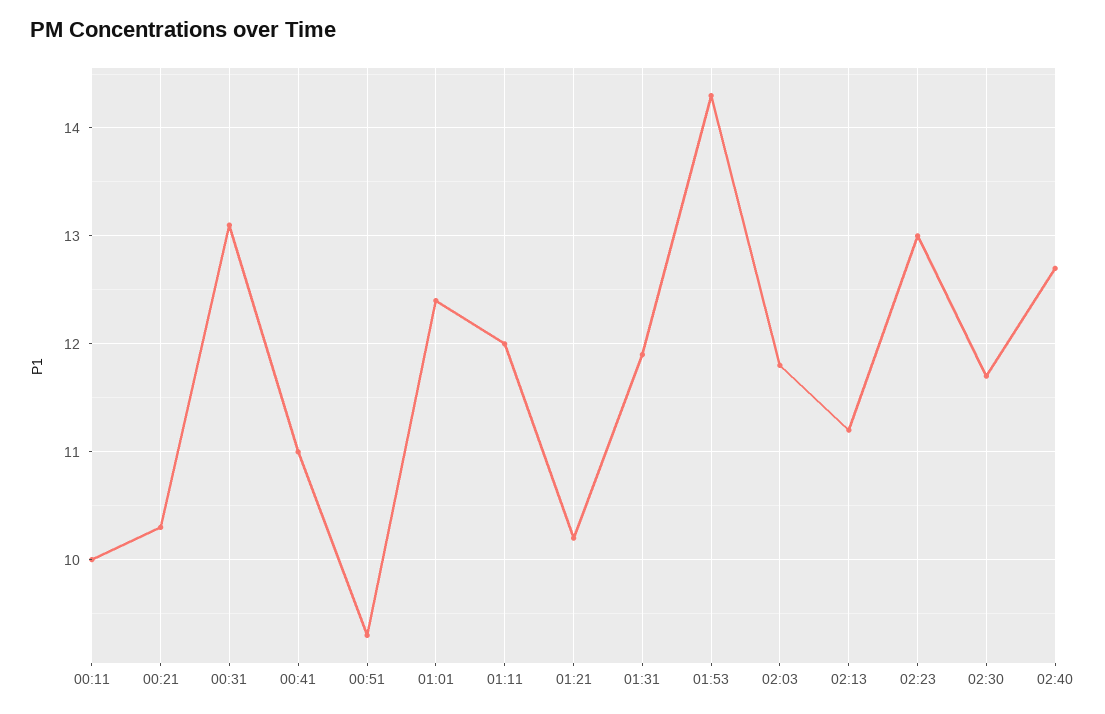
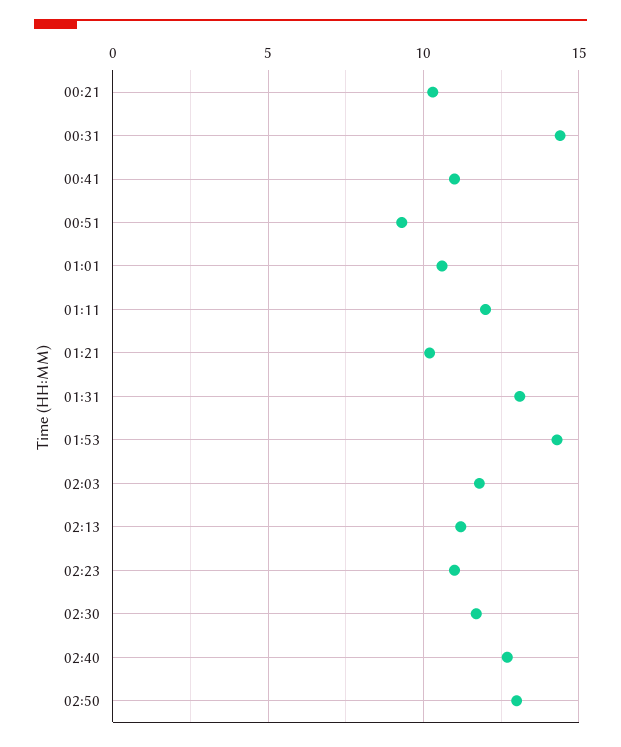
00:11: 10 -> none
00:31: 13.1 -> 14.5
01:01: 12.4 -> 10.5
01:31: 11.9 -> 13
02:23: 13 -> 11
02:50: none -> 13

